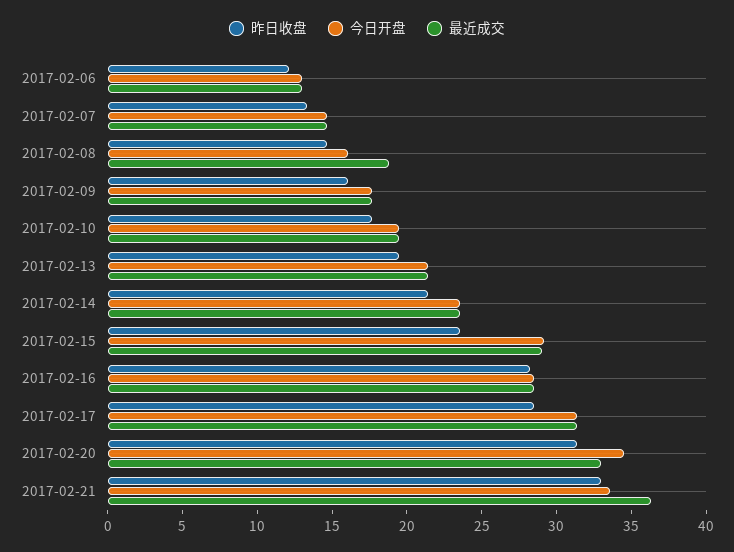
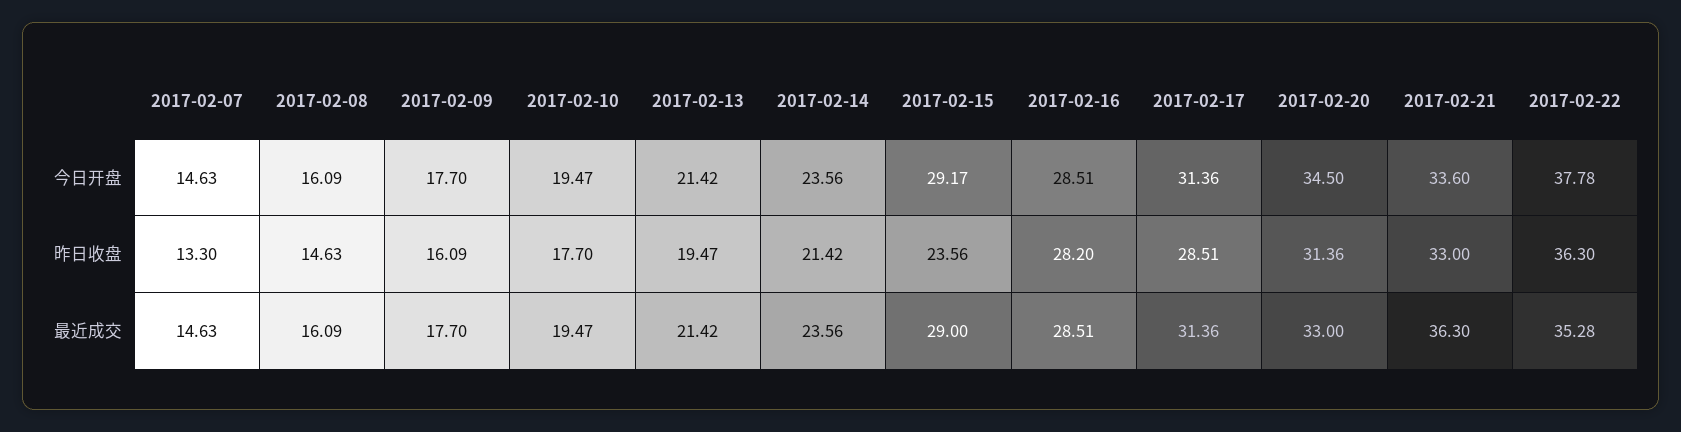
昨日收盘, 2017-02-06: 12 -> none
今日开盘, 2017-02-06: 13 -> none
最近成交, 2017-02-06: 13 -> none
最近成交, 2017-02-08: 19 -> 16.09
今日开盘, 2017-02-22: none -> 37.78
昨日收盘, 2017-02-22: none -> 36.3
最近成交, 2017-02-22: none -> 35.28

